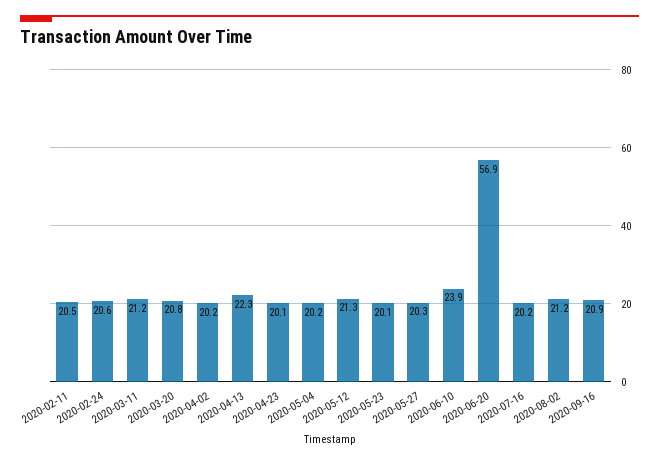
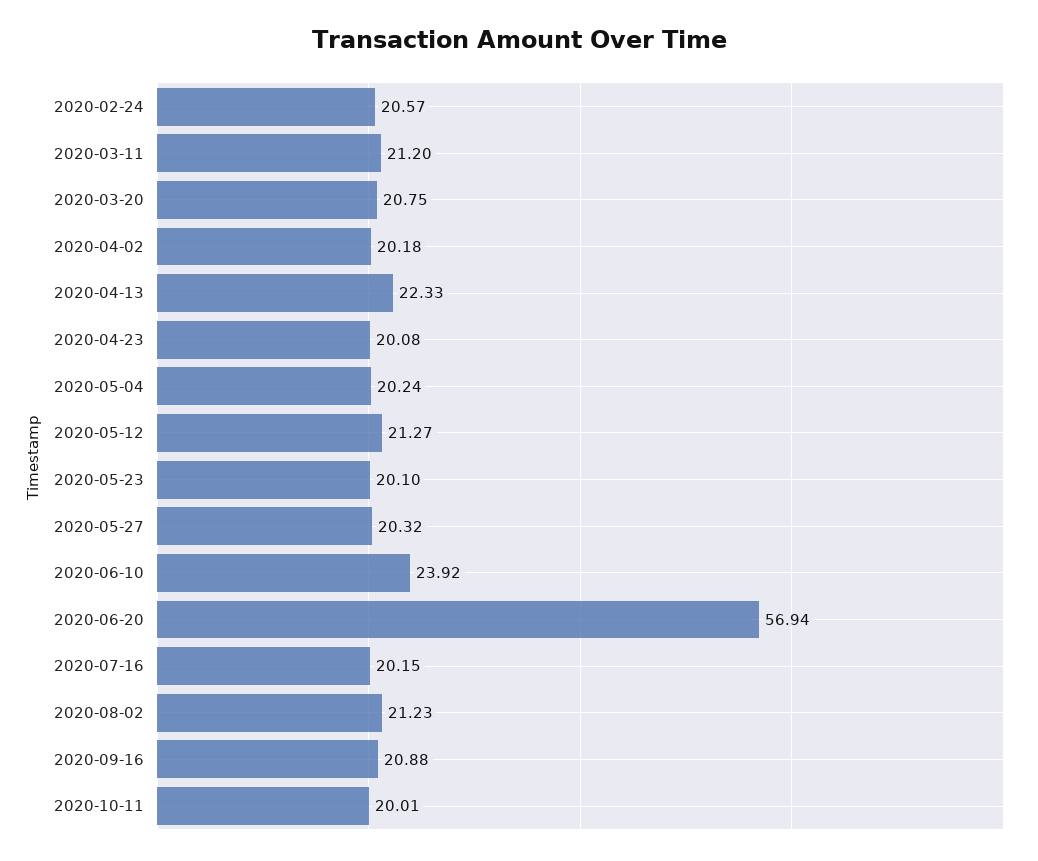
2020-02-11: 20.5 -> none
2020-10-11: none -> 20.01

